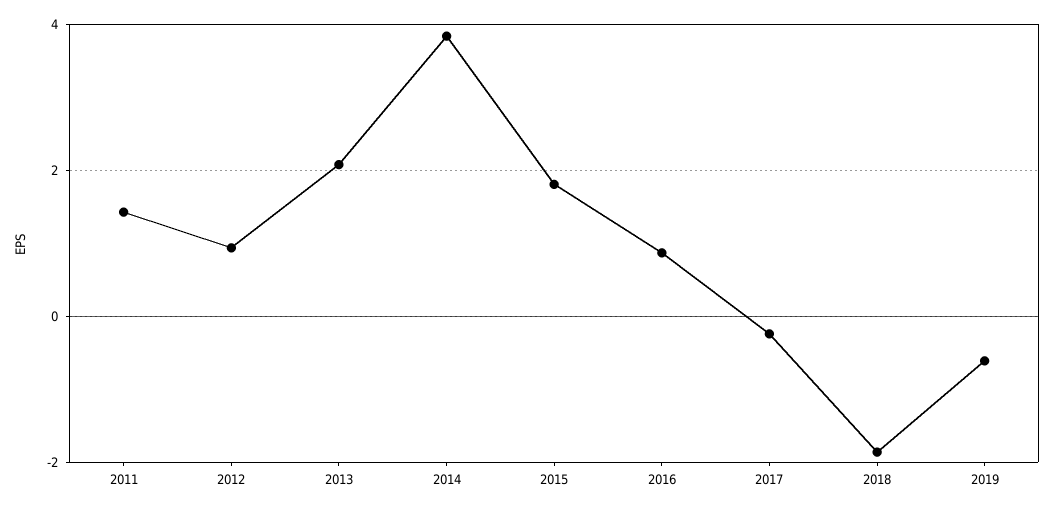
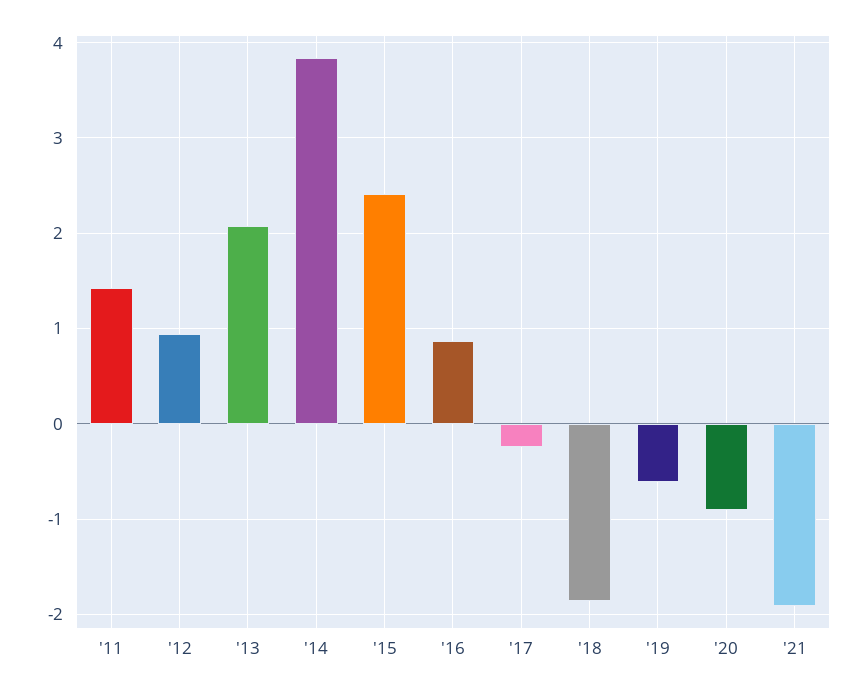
2015: 1.8 -> 2.4
'20: none -> -0.9
'21: none -> -1.9

